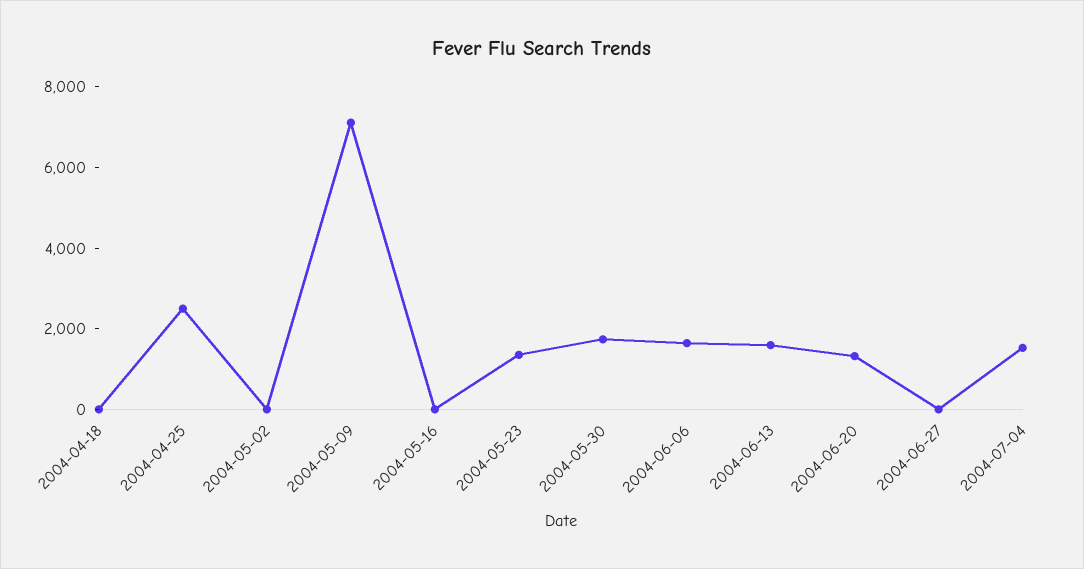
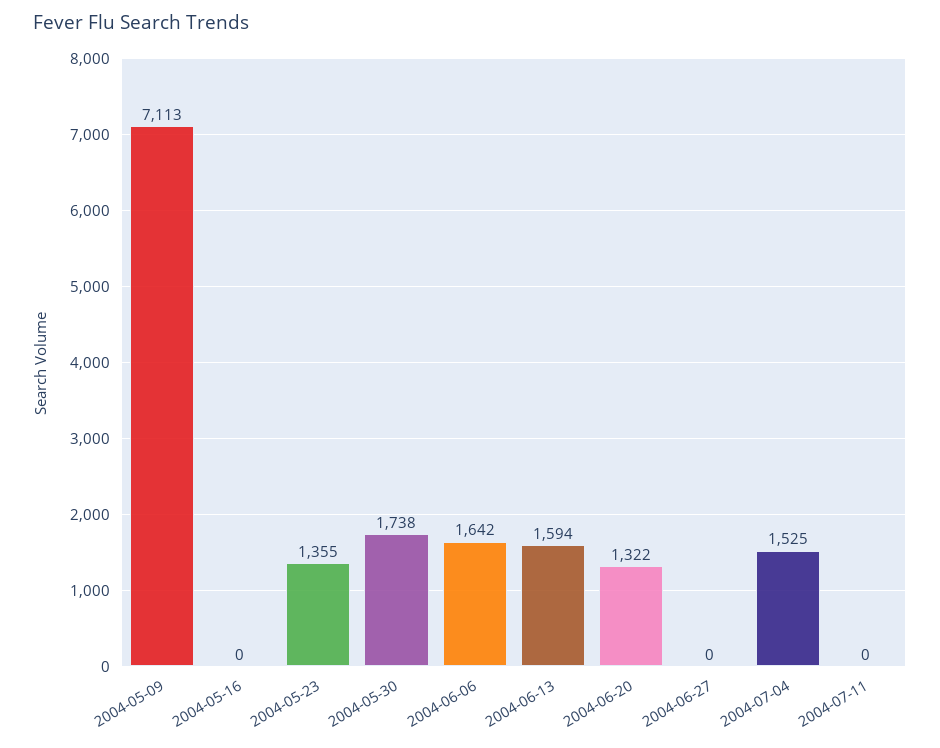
2004-04-18: 0 -> none
2004-04-25: 2500 -> none
2004-05-02: 0 -> none
2004-07-11: none -> 0

